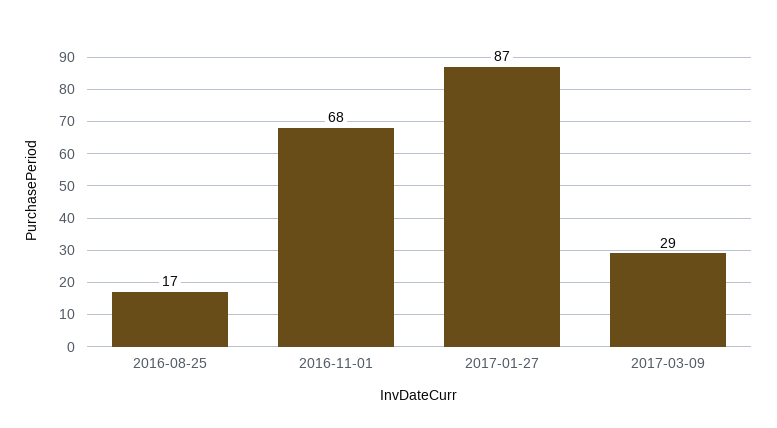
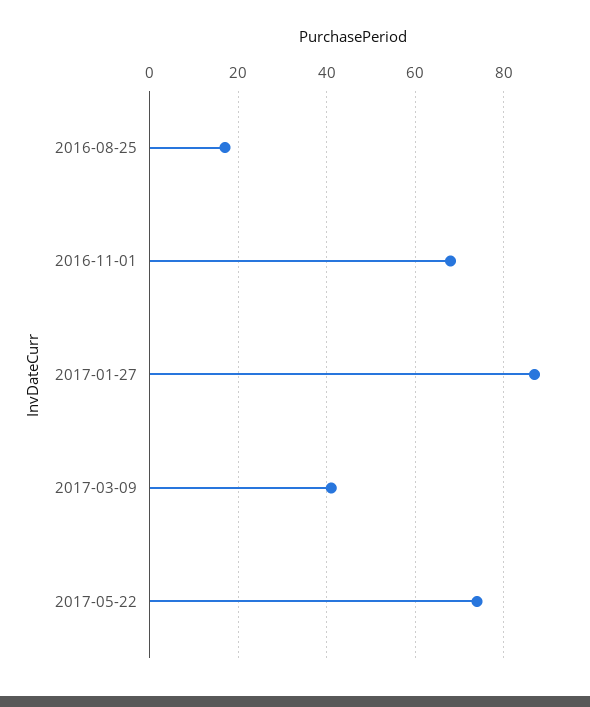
2017-03-09: 29 -> 40
2017-05-22: none -> 75

